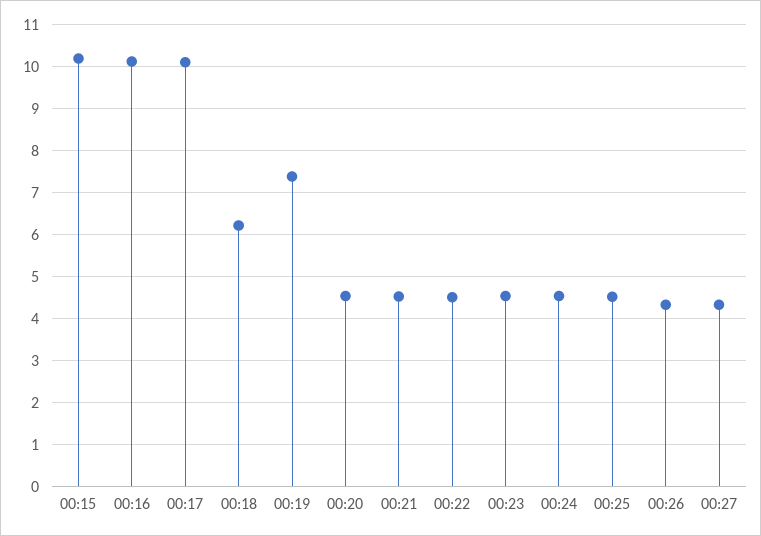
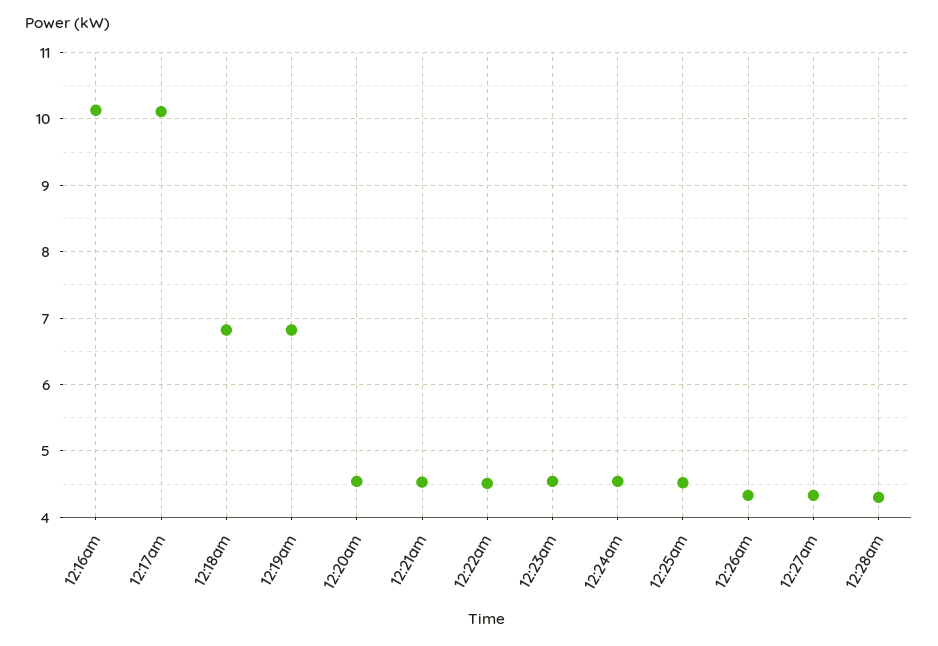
00:15: 10.2 -> none
00:18: 6.2 -> 6.8
00:19: 7.4 -> 6.8
12:28am: none -> 4.3

